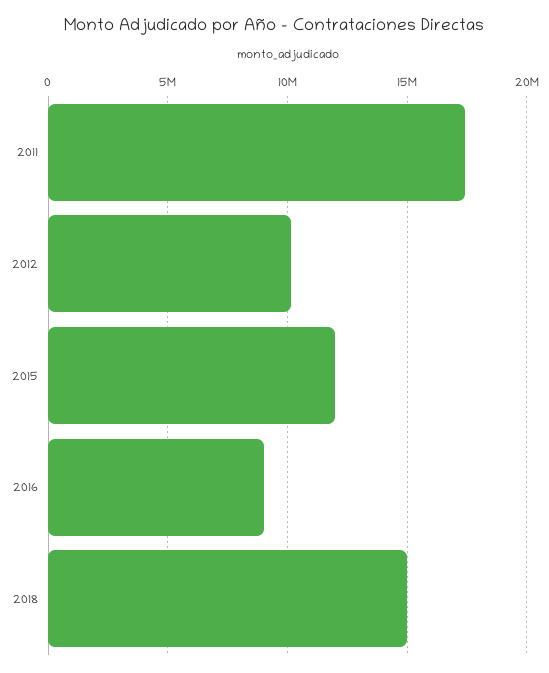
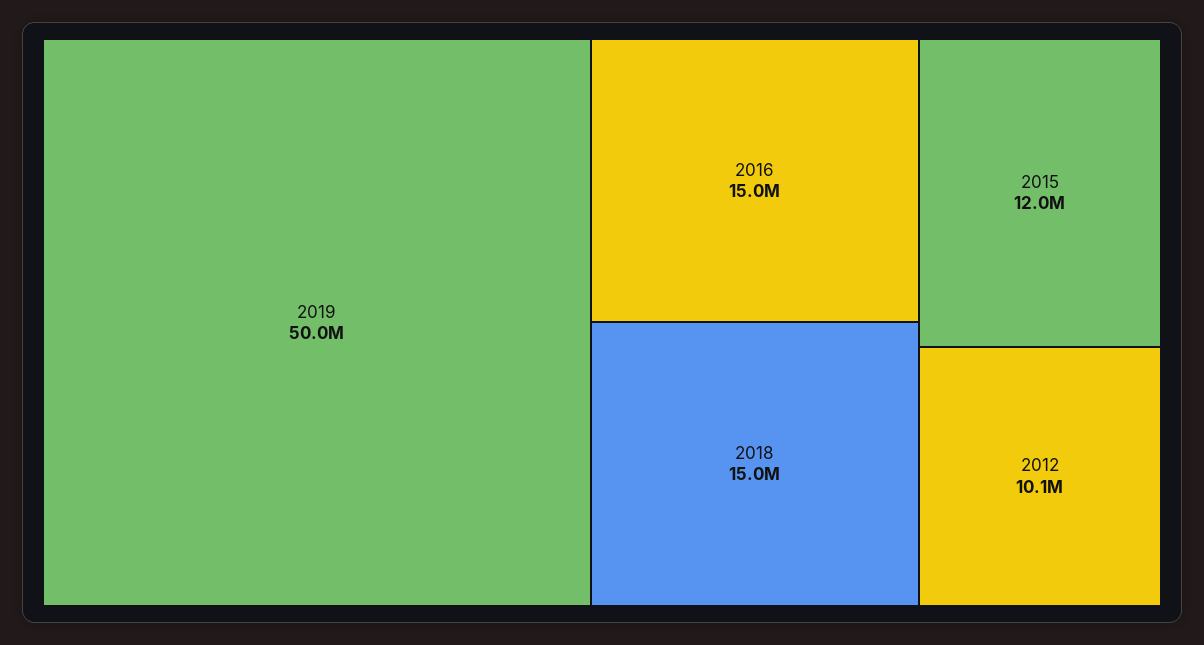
2011: 17500000 -> none
2016: 9000000 -> 15000000
2019: none -> 50000000

